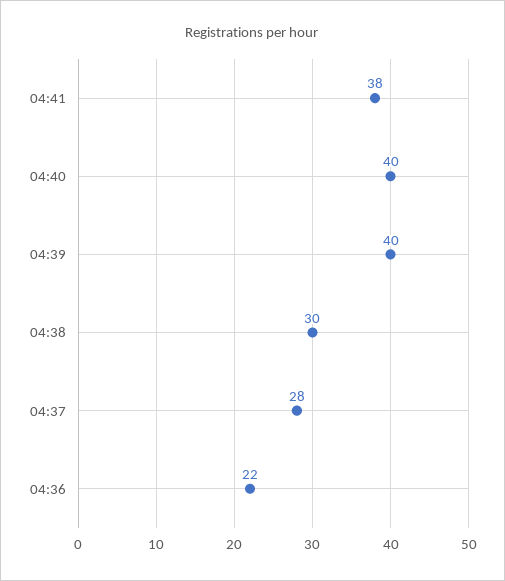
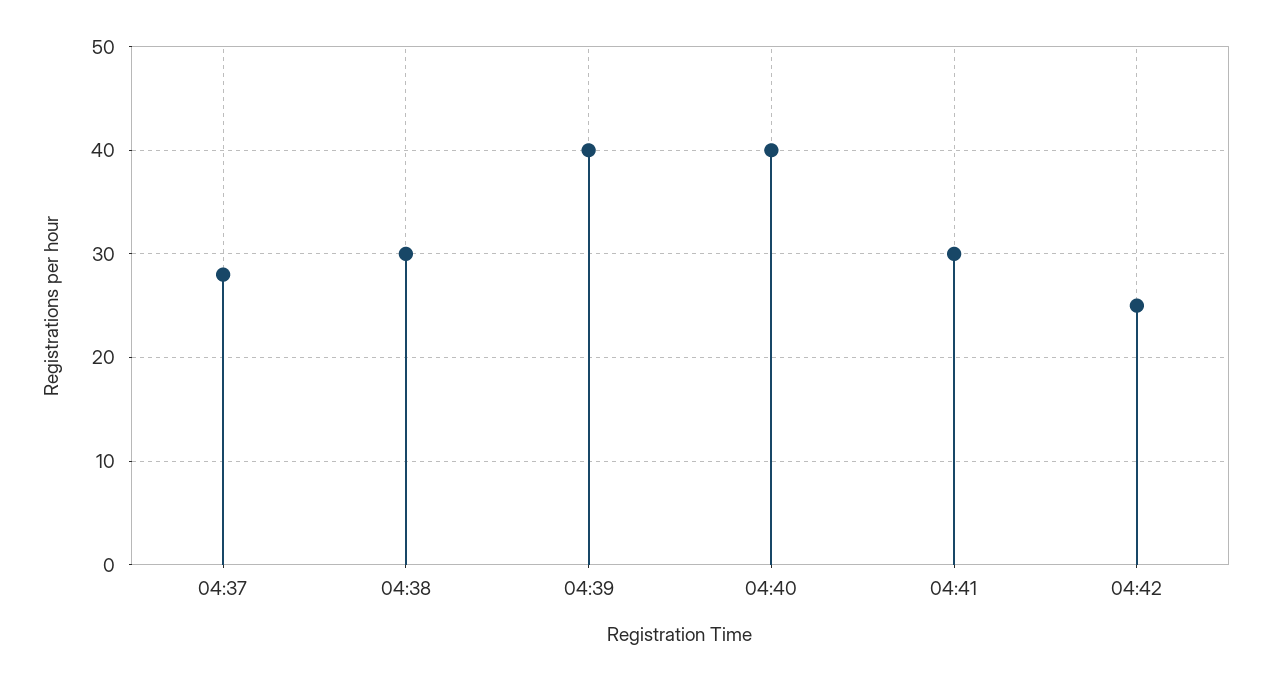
04:41: 38 -> 30
04:36: 22 -> none
04:42: none -> 25

